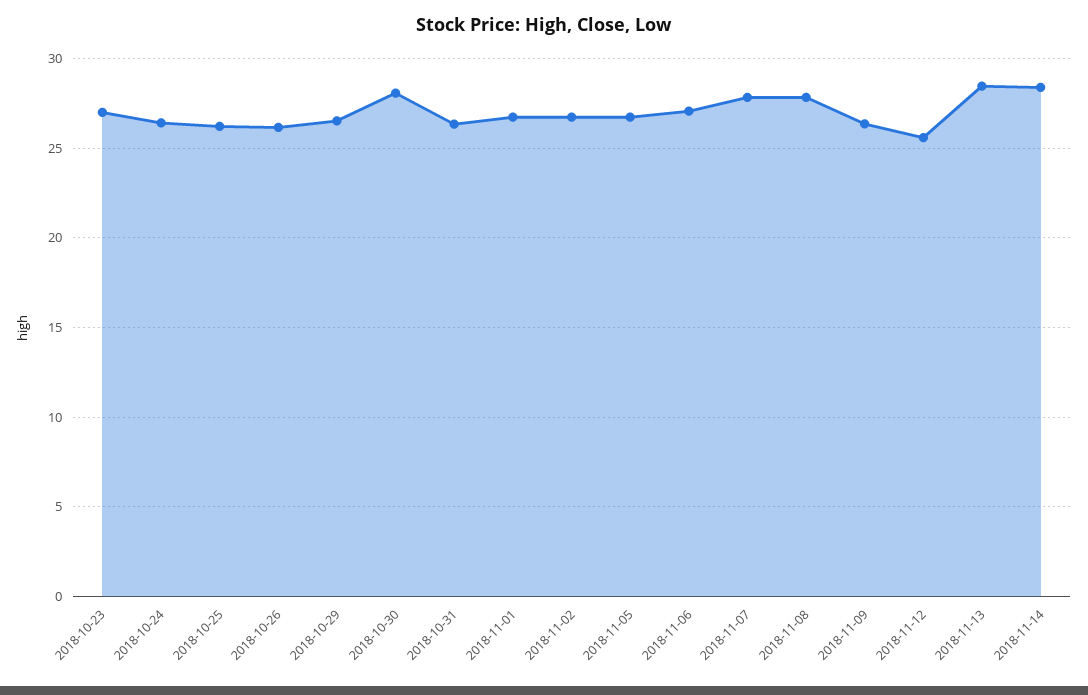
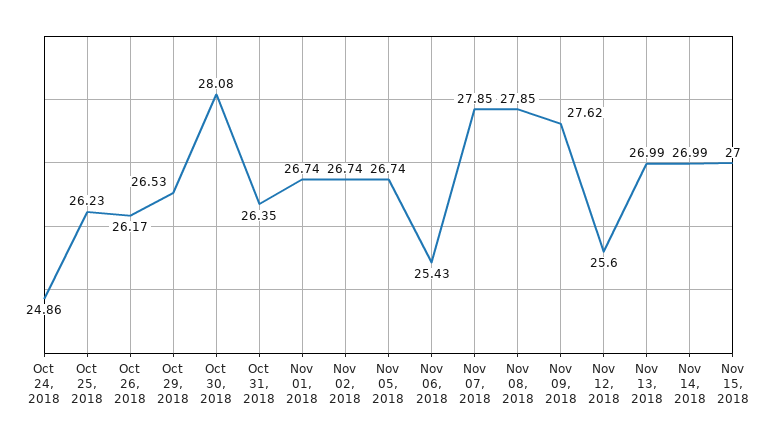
2018-10-23: 27 -> none
2018-10-24: 26.5 -> 24.86
2018-11-06: 27 -> 25.43
2018-11-09: 26.5 -> 27.62
2018-11-13: 28.5 -> 26.99
2018-11-14: 28.5 -> 26.99
Nov 15, 2018: none -> 27

